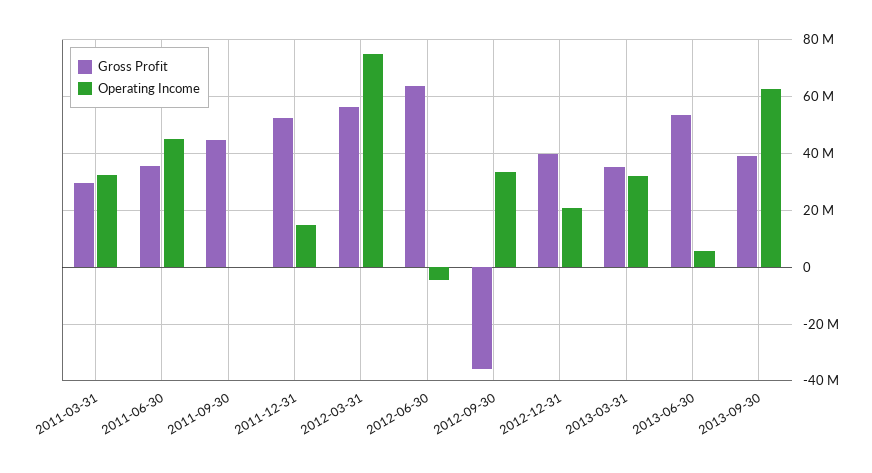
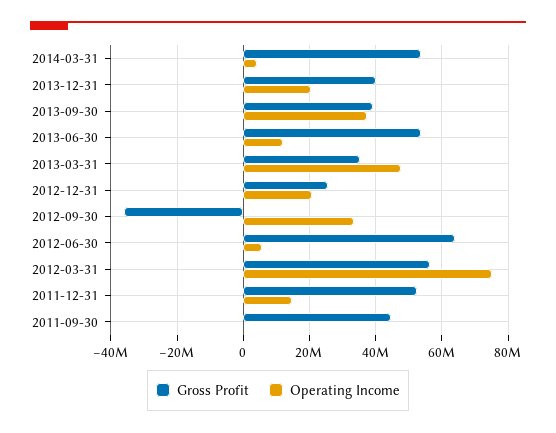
Gross Profit, 2011-03-31: 30000000 -> none
Operating Income, 2011-03-31: 32500000 -> none
Gross Profit, 2011-06-30: 35000000 -> none
Operating Income, 2011-06-30: 45000000 -> none
Operating Income, 2012-06-30: -5000000 -> 6000000
Gross Profit, 2012-12-31: 40000000 -> 26000000
Operating Income, 2013-03-31: 32500000 -> 48000000
Operating Income, 2013-06-30: 5000000 -> 12000000
Operating Income, 2013-09-30: 62500000 -> 38000000
Gross Profit, 2014-03-31: none -> 54000000
Operating Income, 2014-03-31: none -> 4000000
Gross Profit, 2013-12-31: none -> 40000000
Operating Income, 2013-12-31: none -> 20000000

